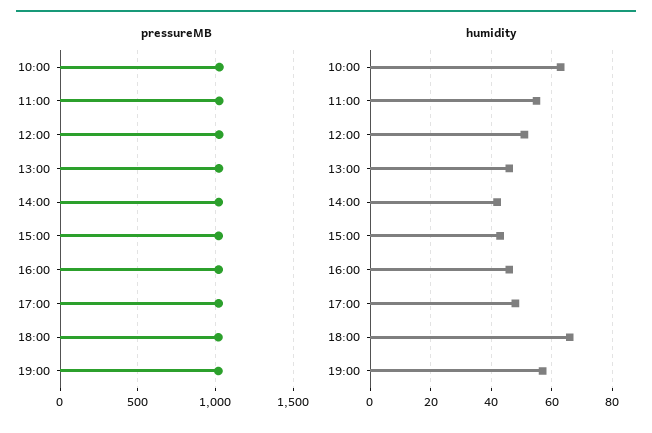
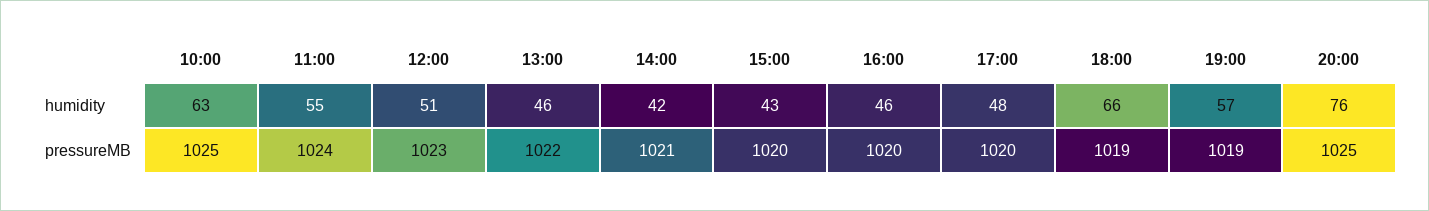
humidity, 20:00: none -> 76
pressureMB, 20:00: none -> 1025

